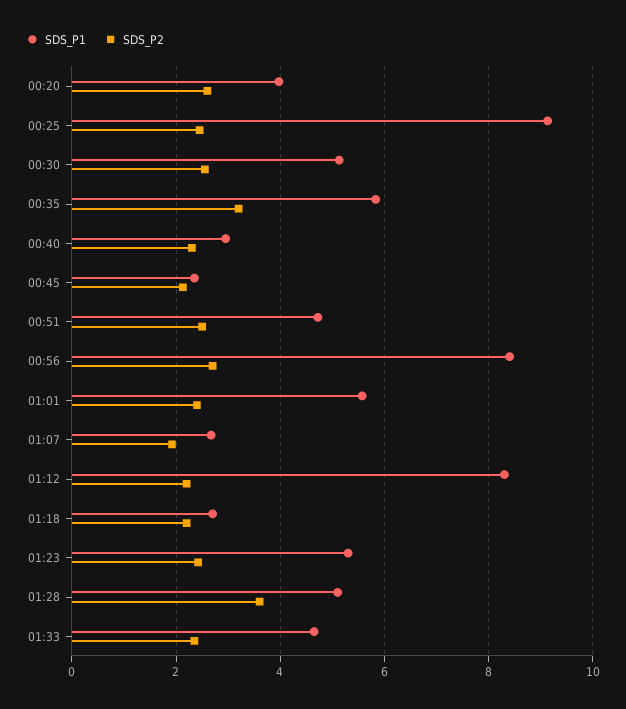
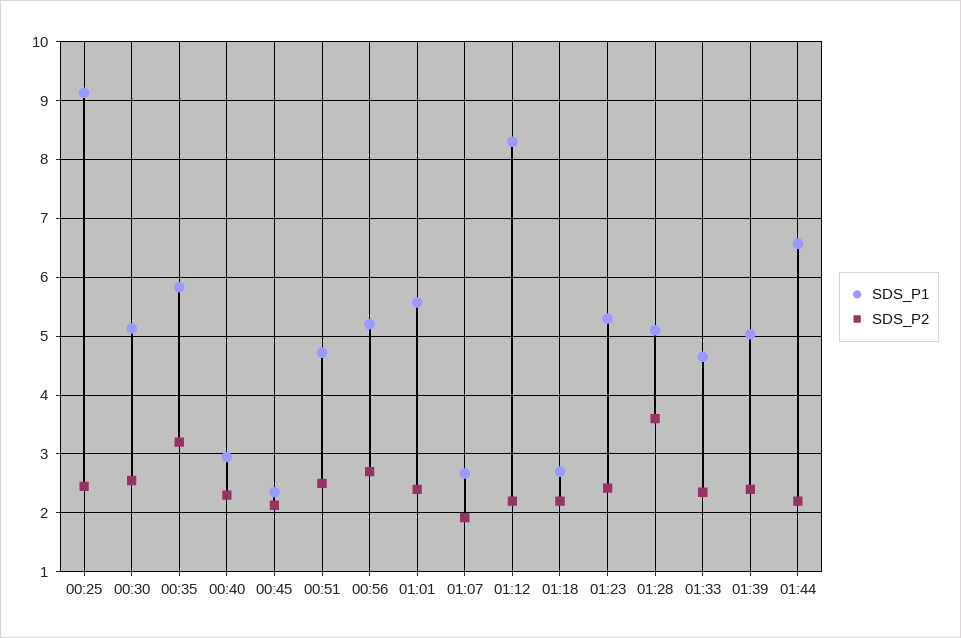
SDS_P1, 00:20: 4 -> none
SDS_P2, 00:20: 2.6 -> none
SDS_P1, 00:56: 8.4 -> 5.2
SDS_P1, 01:39: none -> 5
SDS_P2, 01:39: none -> 2.4
SDS_P1, 01:44: none -> 6.6
SDS_P2, 01:44: none -> 2.2

